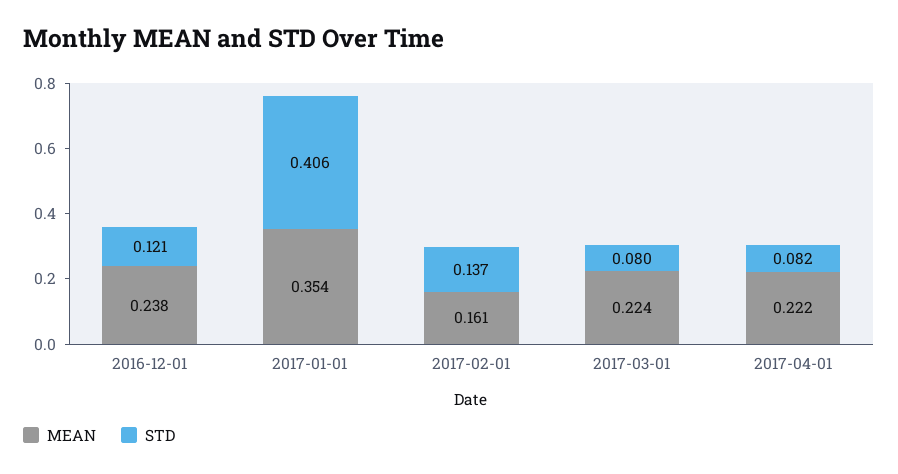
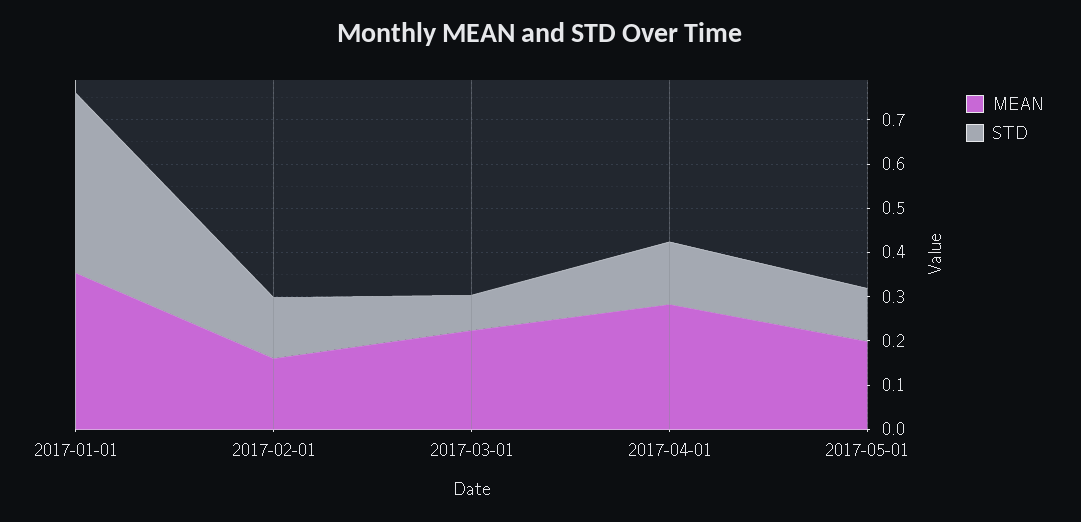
MEAN, 2016-12-01: 0.238 -> none
STD, 2016-12-01: 0.121 -> none
MEAN, 2017-04-01: 0.222 -> 0.28
STD, 2017-04-01: 0.082 -> 0.14
MEAN, 2017-05-01: none -> 0.2
STD, 2017-05-01: none -> 0.12

